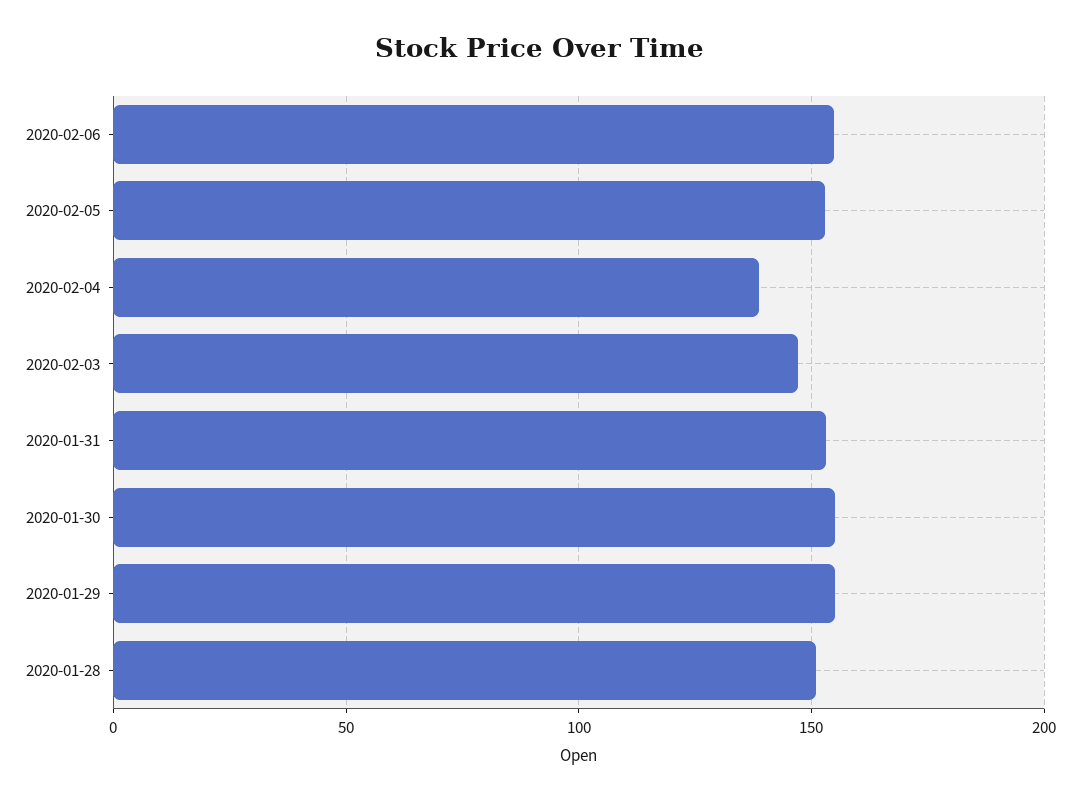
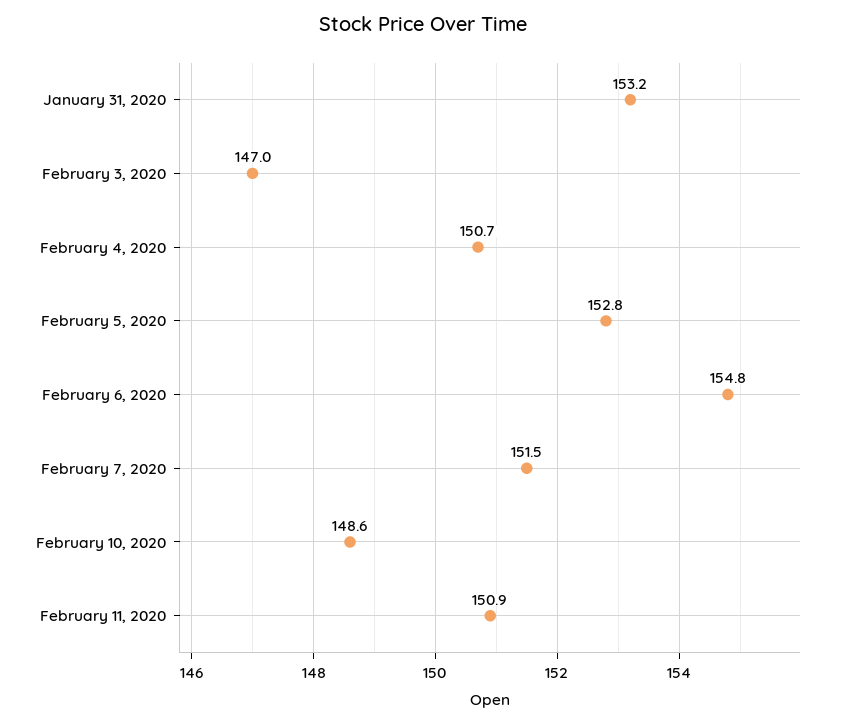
2020-02-04: 140 -> 150.7
2020-01-30: 155 -> none
2020-01-29: 155 -> none
2020-01-28: 150 -> none
February 7, 2020: none -> 151.5
February 10, 2020: none -> 148.6
February 11, 2020: none -> 150.9

